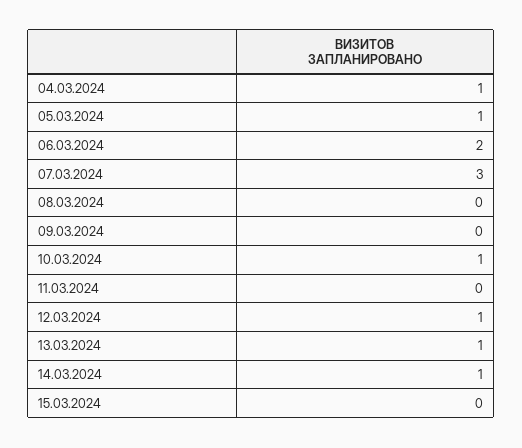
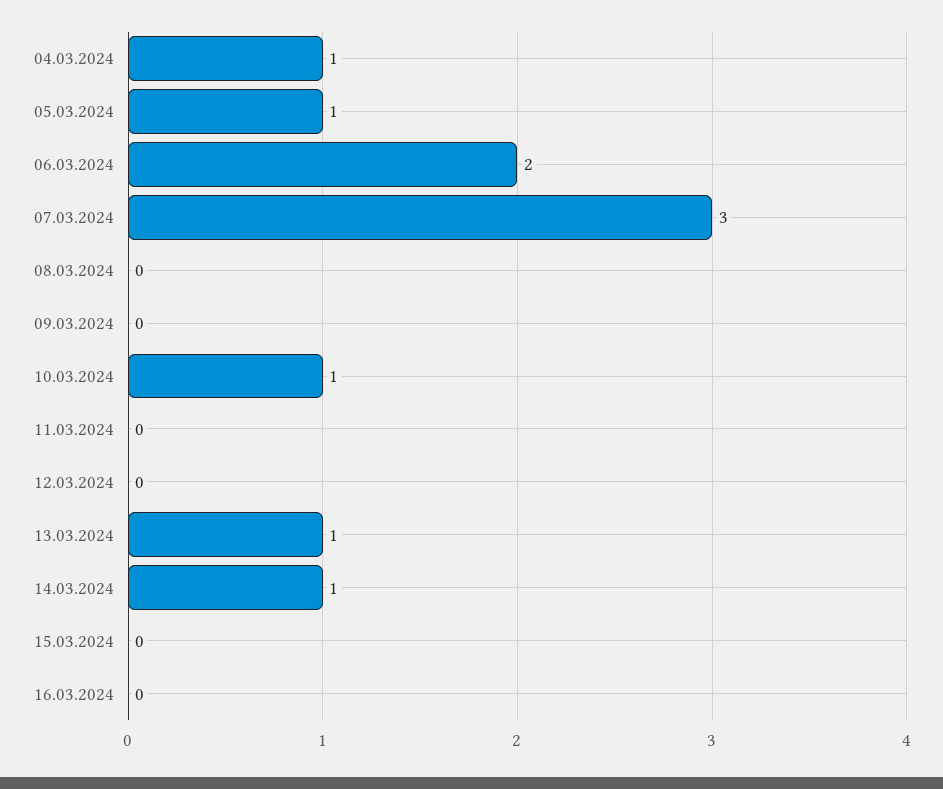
12.03.2024: 1 -> 0
16.03.2024: none -> 0

